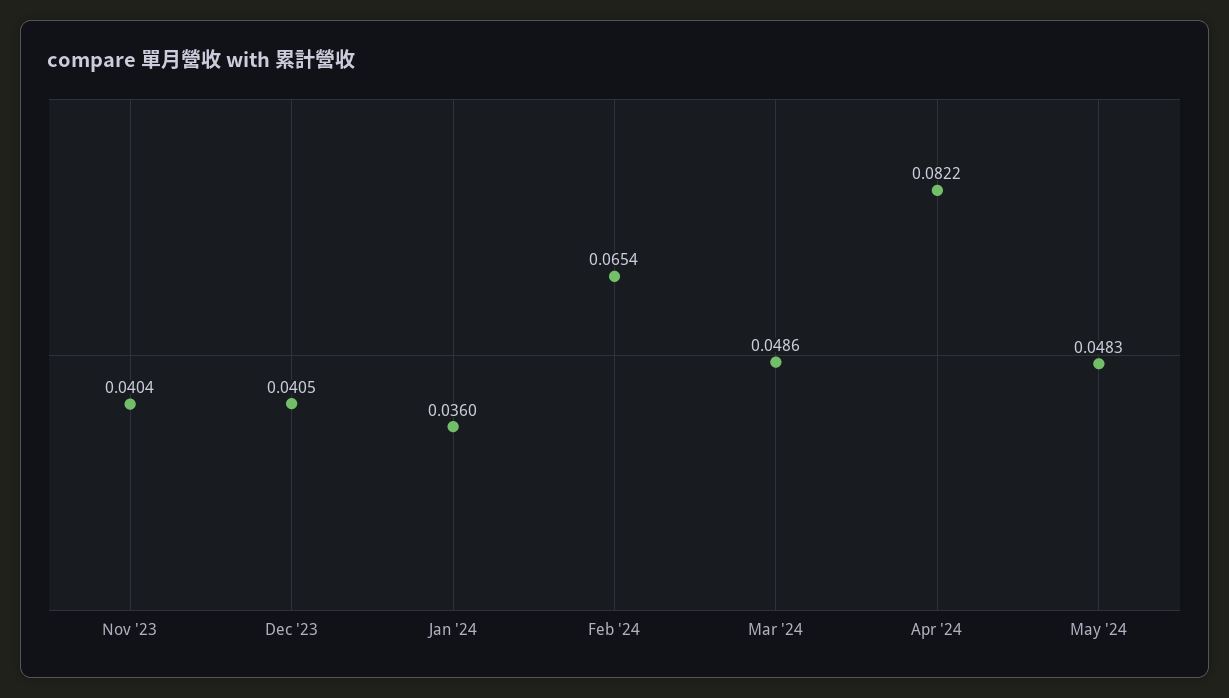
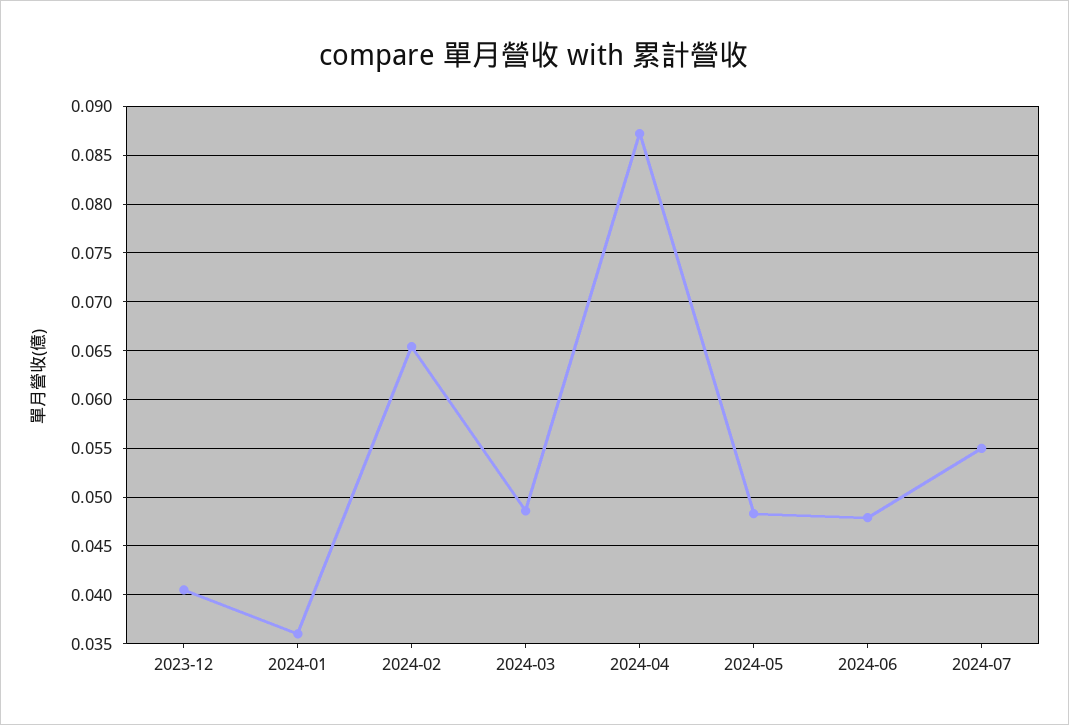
Nov '23: 0.0404 -> none
Apr '24: 0.0822 -> 0.087
2024-06: none -> 0.048
2024-07: none -> 0.055

